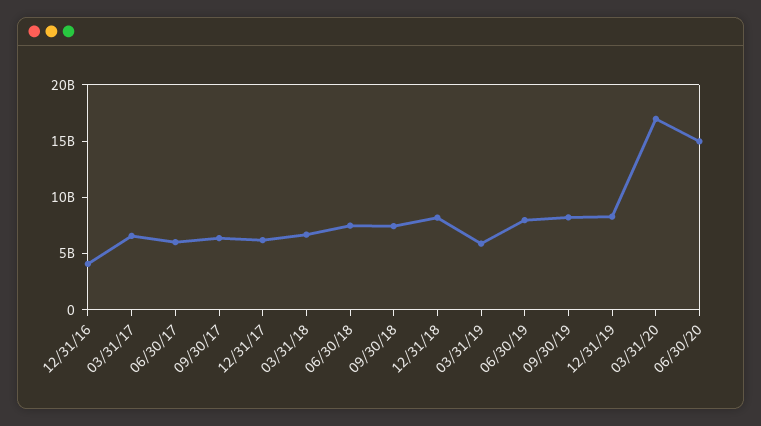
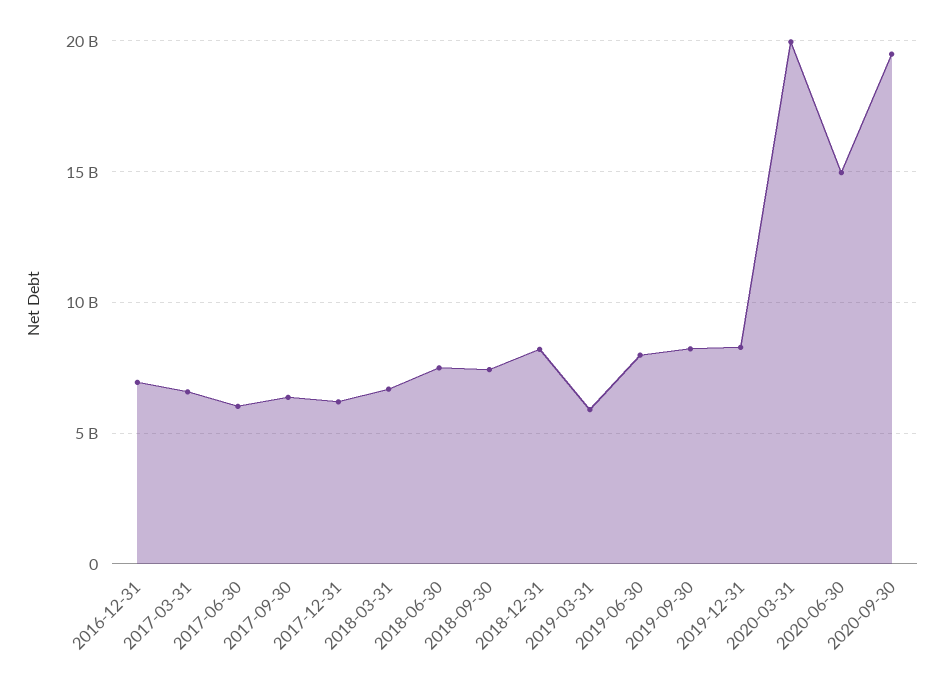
12/31/16: 4000000000 -> 7000000000
03/31/20: 17000000000 -> 20000000000
2020-09-30: none -> 19500000000

